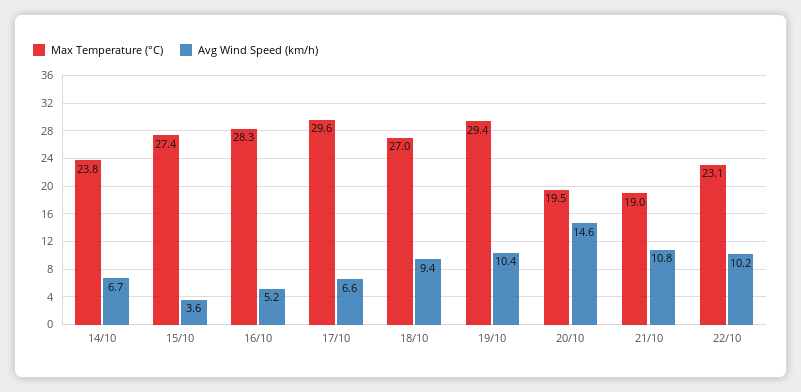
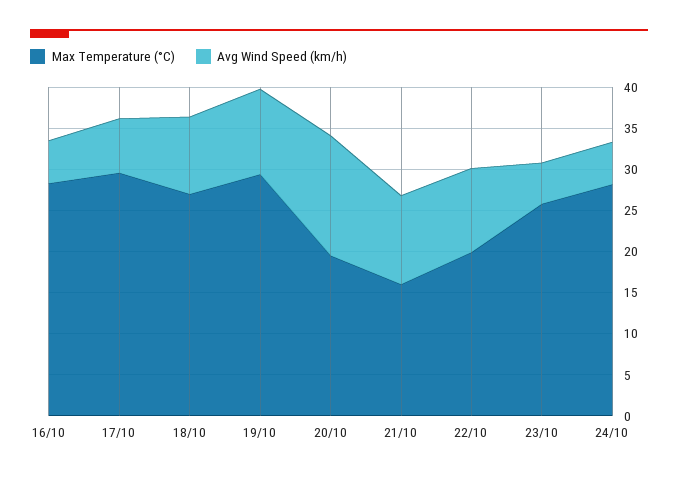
Max Temperature (°C), 14/10: 23.8 -> none
Avg Wind Speed (km/h), 14/10: 6.7 -> none
Max Temperature (°C), 15/10: 27.4 -> none
Avg Wind Speed (km/h), 15/10: 3.6 -> none
Max Temperature (°C), 21/10: 19 -> 16
Max Temperature (°C), 22/10: 23.1 -> 20
Max Temperature (°C), 23/10: none -> 26
Avg Wind Speed (km/h), 23/10: none -> 5
Max Temperature (°C), 24/10: none -> 28
Avg Wind Speed (km/h), 24/10: none -> 5

